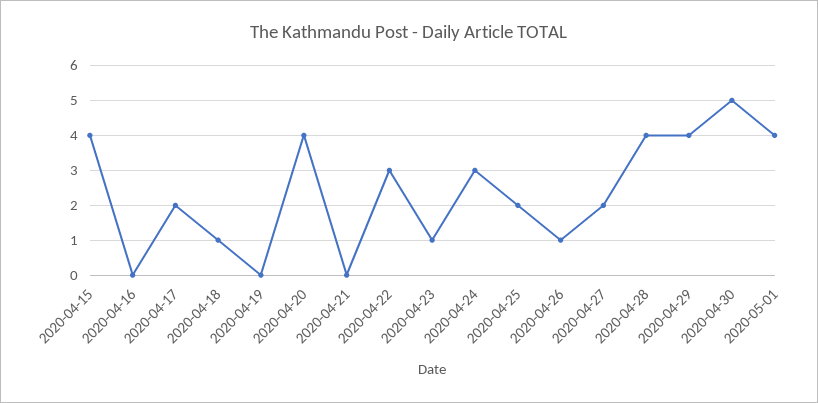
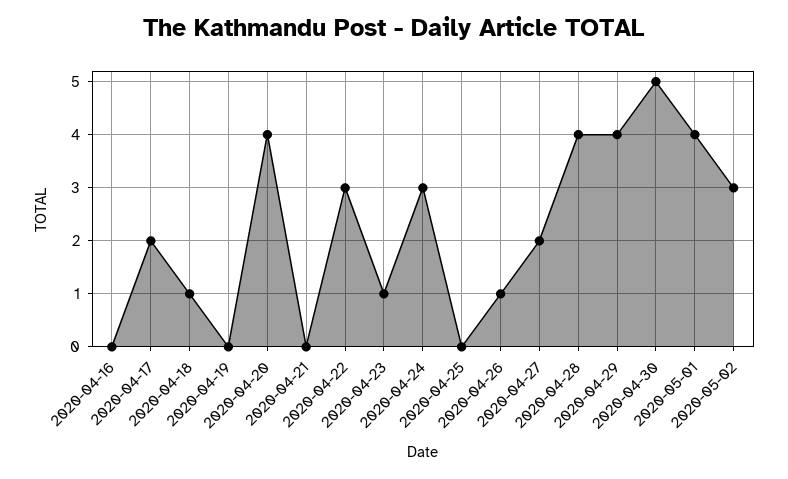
2020-04-15: 4 -> none
2020-04-25: 2 -> 0
2020-05-02: none -> 3

